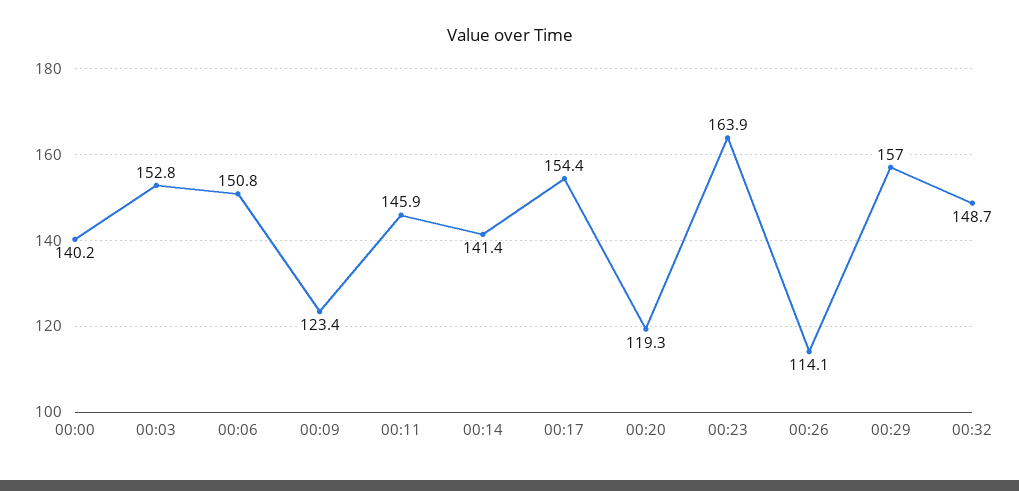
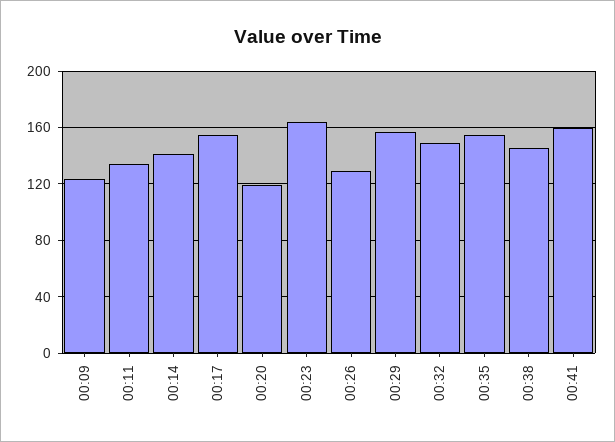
00:00: 140.2 -> none
00:03: 152.8 -> none
00:06: 150.8 -> none
00:11: 145.9 -> 135
00:26: 114.1 -> 130
00:35: none -> 155
00:38: none -> 145
00:41: none -> 160

